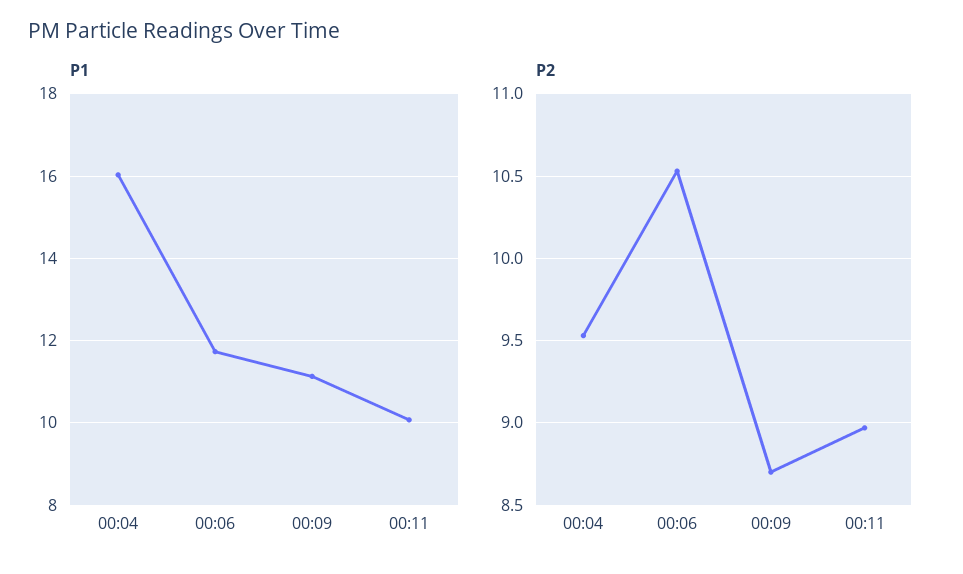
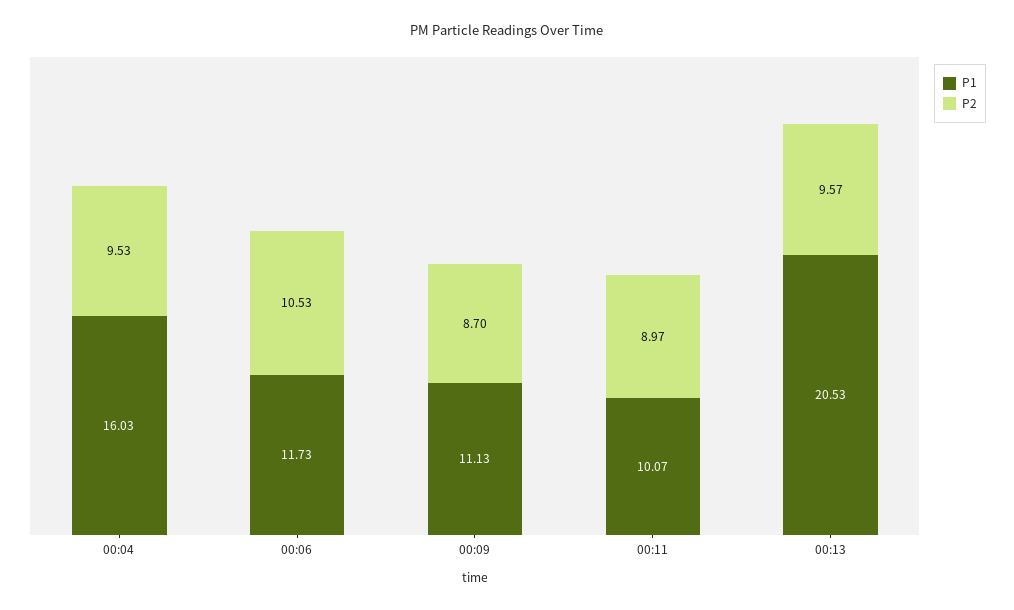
P1, 00:13: none -> 20.53
P2, 00:13: none -> 9.57

